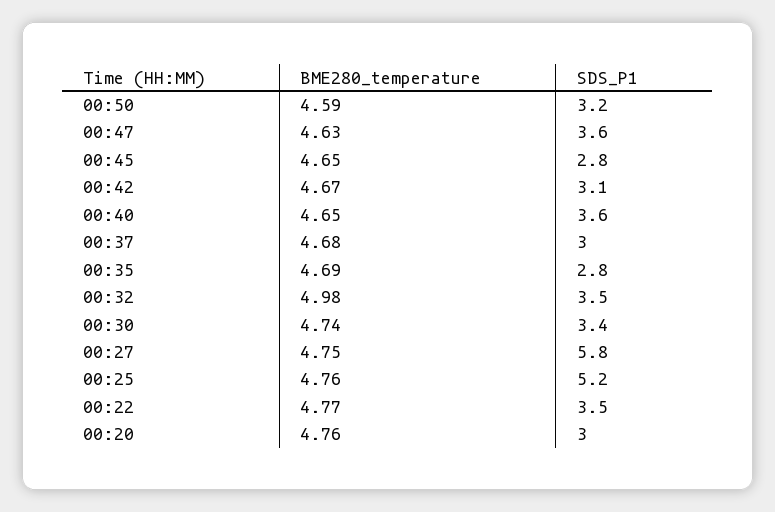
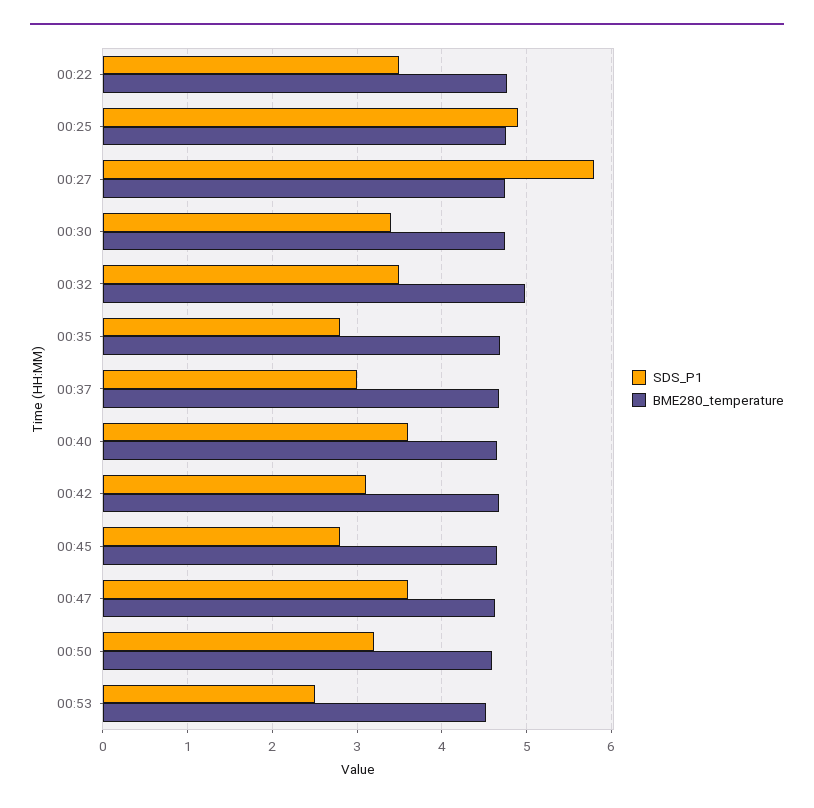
SDS_P1, 00:25: 5.2 -> 4.9
BME280_temperature, 00:20: 4.76 -> none
SDS_P1, 00:20: 3 -> none
SDS_P1, 00:53: none -> 2.5
BME280_temperature, 00:53: none -> 4.5

